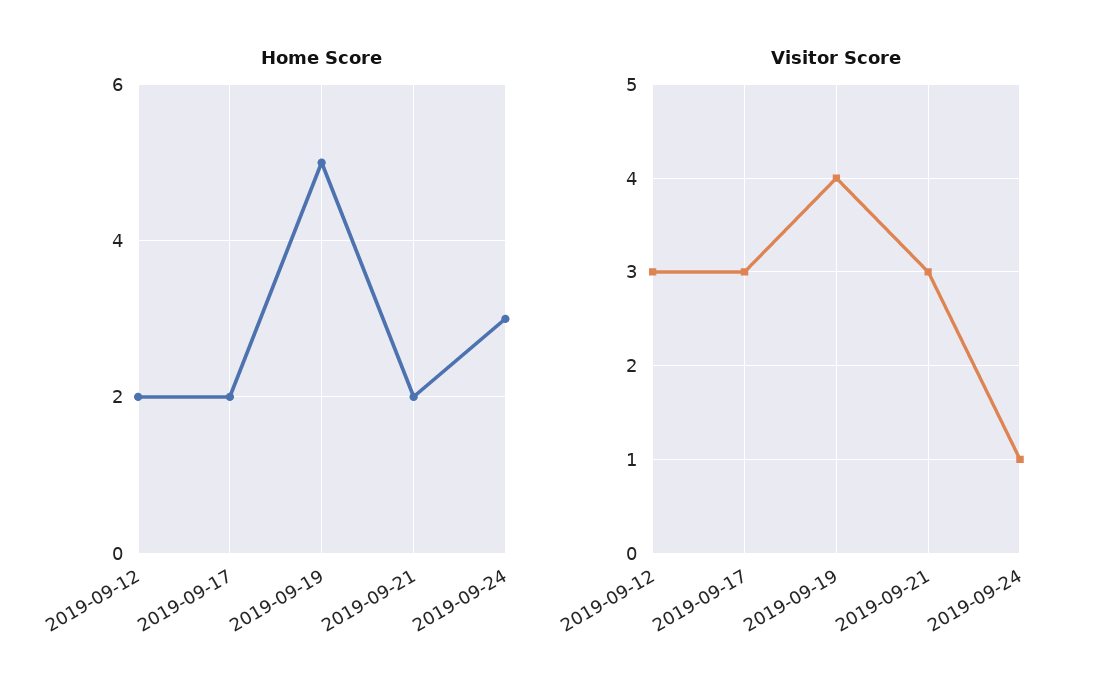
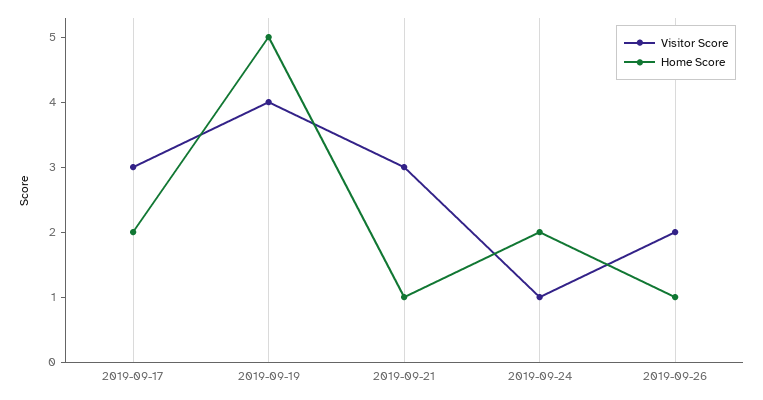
Home Score, 2019-09-12: 2 -> none
Home Score, 2019-09-21: 2 -> 1
Home Score, 2019-09-24: 3 -> 2
Visitor Score, 2019-09-12: 3 -> none
Visitor Score, 2019-09-26: none -> 2
Home Score, 2019-09-26: none -> 1

